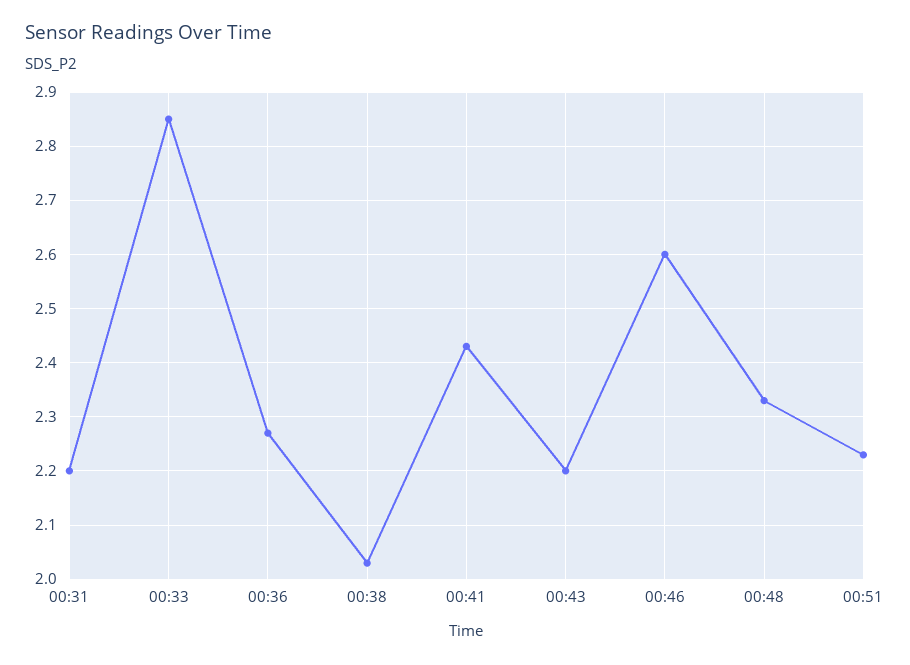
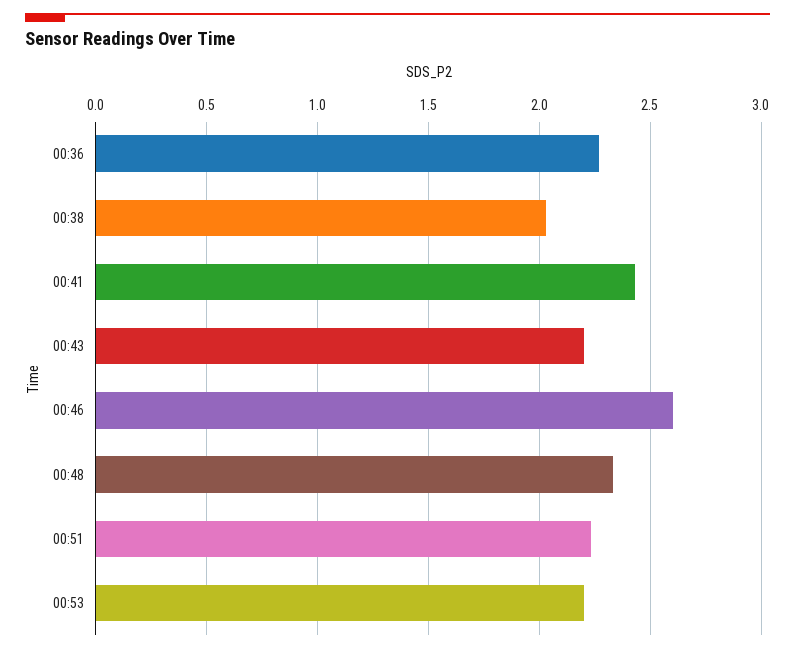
00:31: 2.2 -> none
00:33: 2.85 -> none
00:53: none -> 2.2

